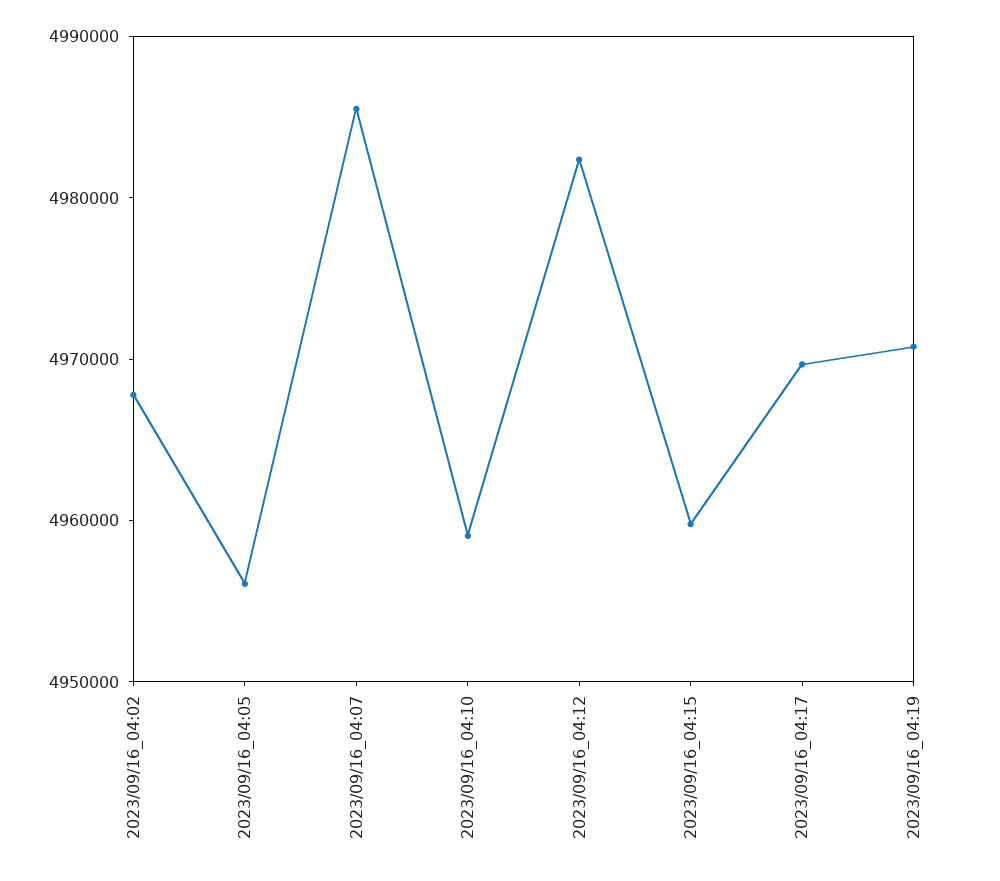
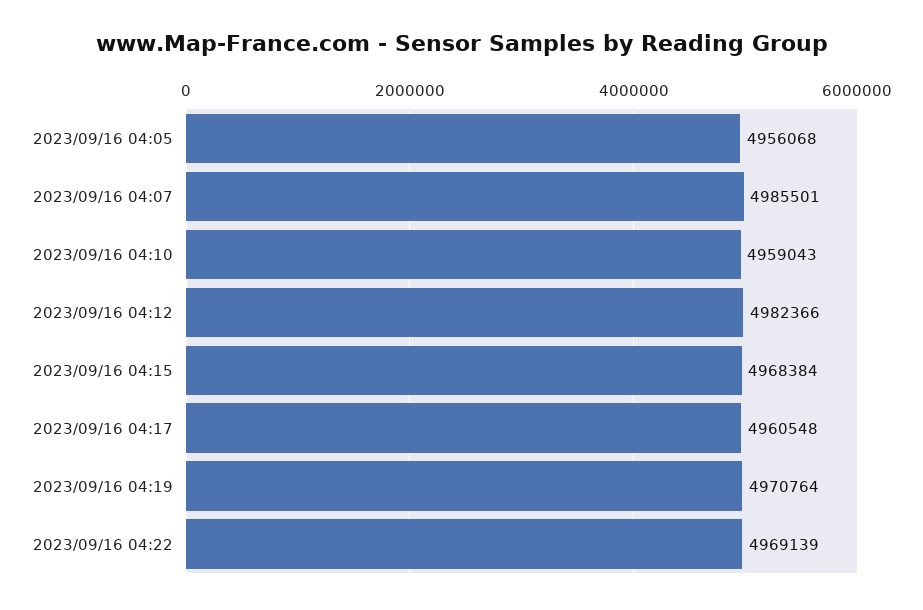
2023/09/16_04:02: 4968000 -> none
2023/09/16_04:15: 4960000 -> 4968384
2023/09/16_04:17: 4970000 -> 4960548
2023/09/16 04:22: none -> 4969139

